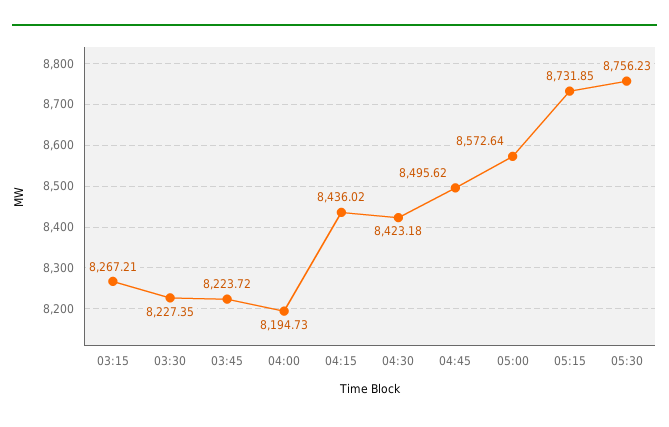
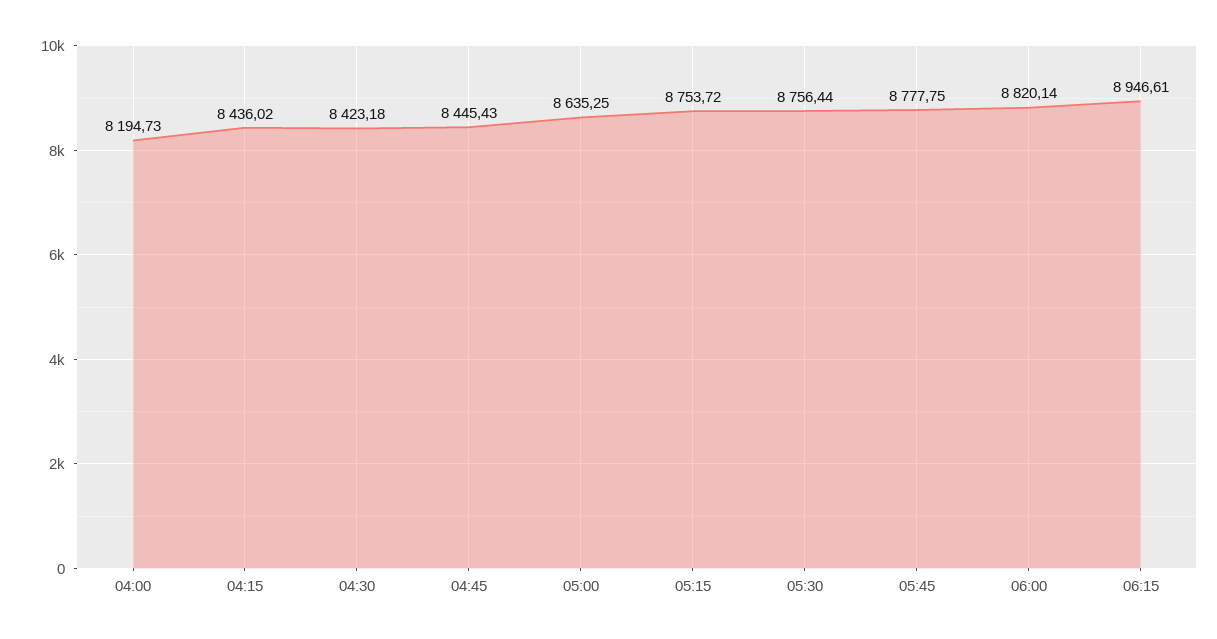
03:15: 8267.21 -> none
03:30: 8227.35 -> none
03:45: 8223.72 -> none
04:45: 8495.62 -> 8445.43
05:00: 8572.64 -> 8635.25
05:15: 8731.85 -> 8753.72
05:30: 8756.23 -> 8756.44
05:45: none -> 8777.75
06:00: none -> 8820.14
06:15: none -> 8946.61

